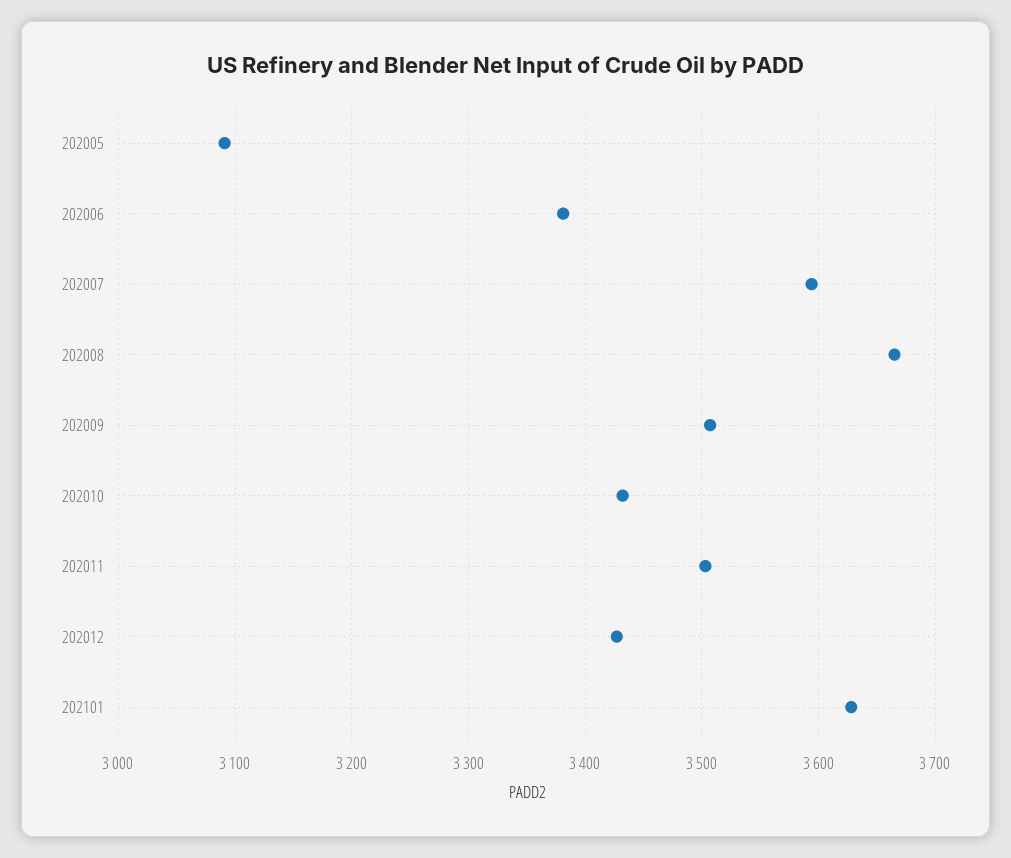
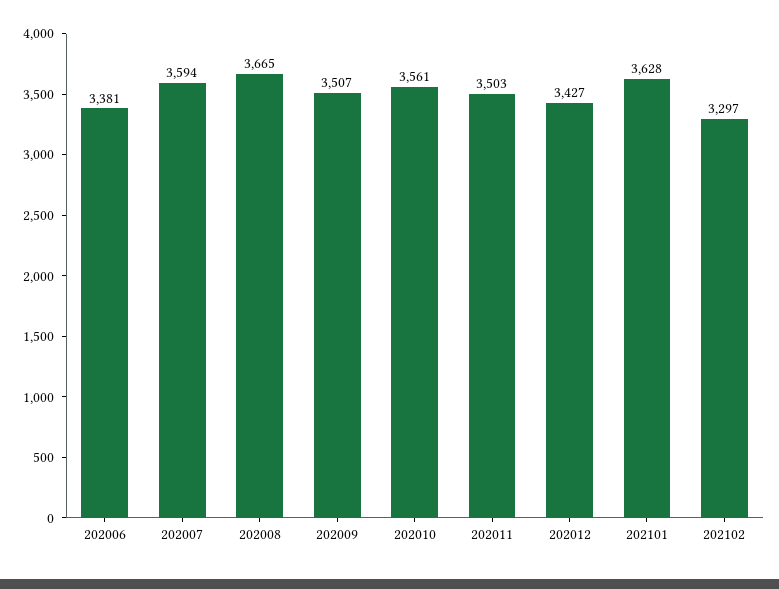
202005: 3090 -> none
202010: 3430 -> 3561
202102: none -> 3297

